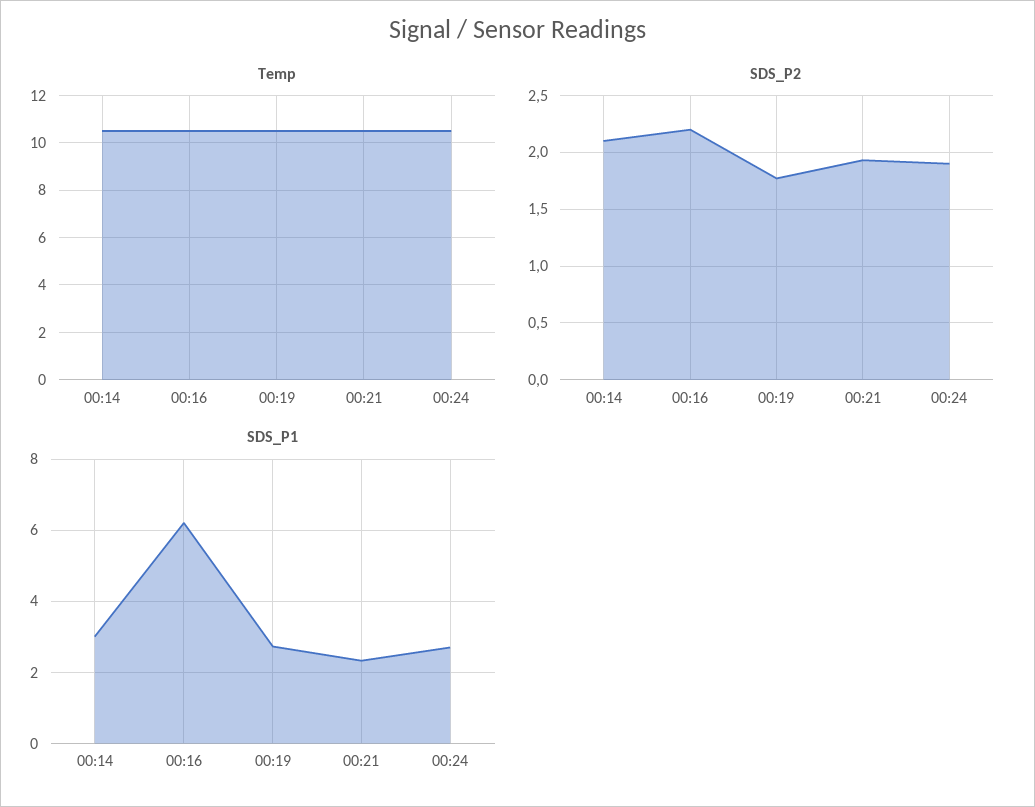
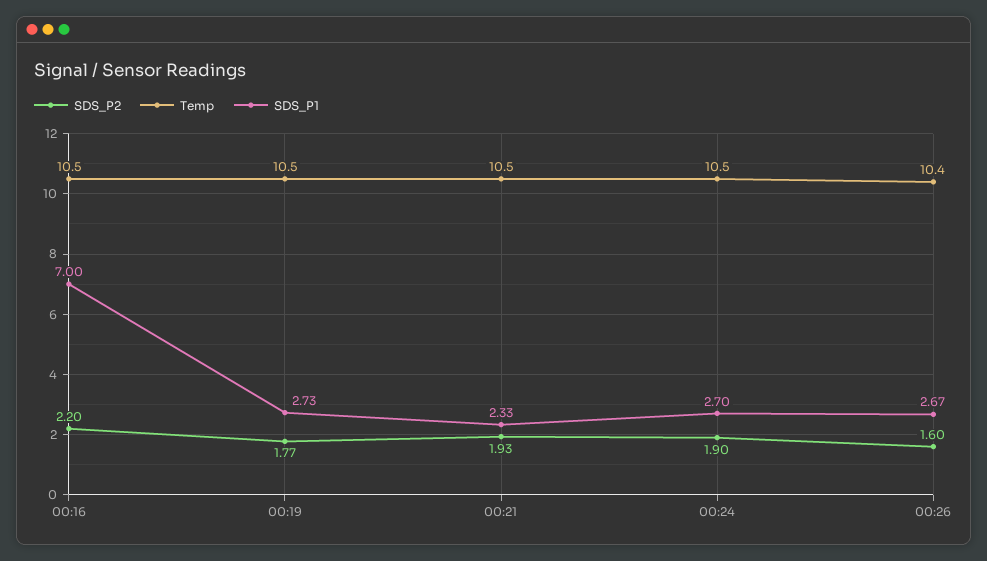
Temp, 00:14: 10.5 -> none
SDS_P2, 00:14: 2.1 -> none
SDS_P1, 00:14: 3 -> none
SDS_P1, 00:16: 6.2 -> 7
SDS_P2, 00:26: none -> 1.6
Temp, 00:26: none -> 10.4
SDS_P1, 00:26: none -> 2.67

